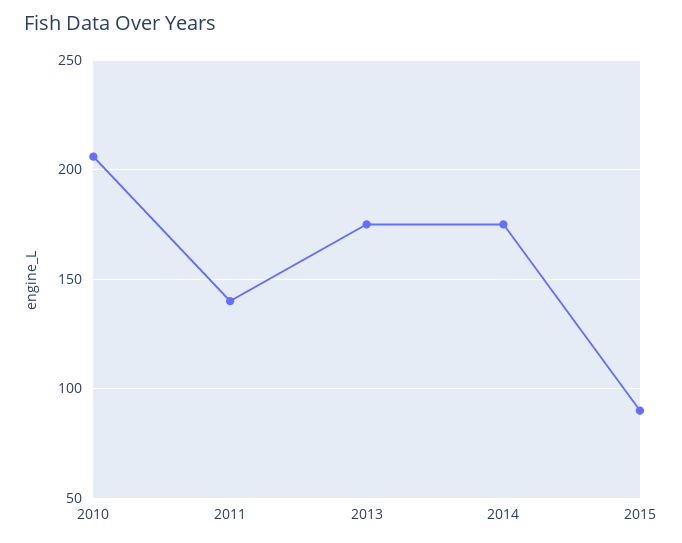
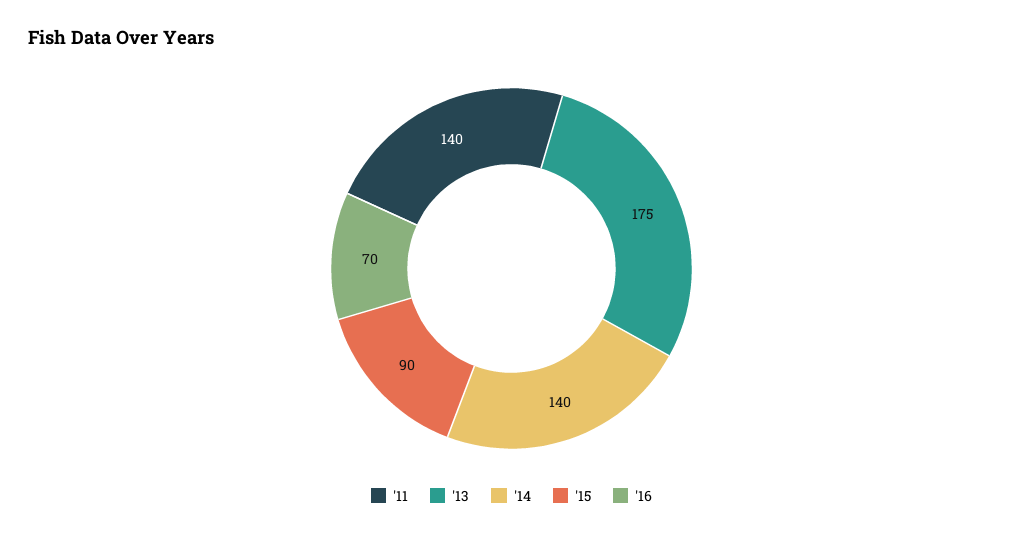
2010: 205 -> none
2014: 175 -> 140
'16: none -> 70

